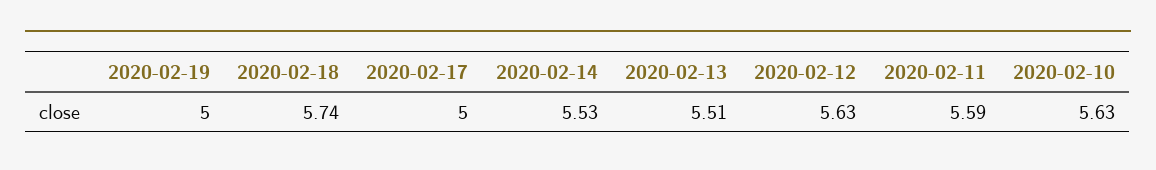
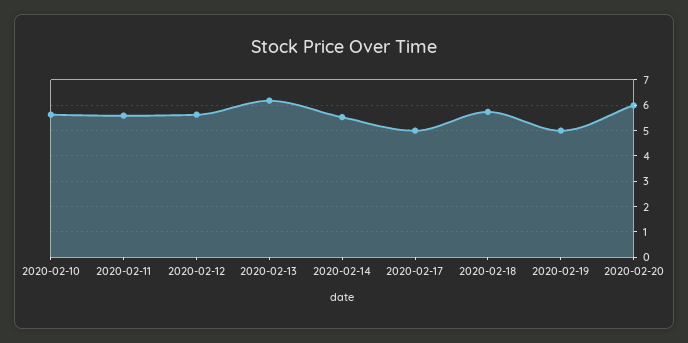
2020-02-13: 5.51 -> 6.25
2020-02-20: none -> 6

